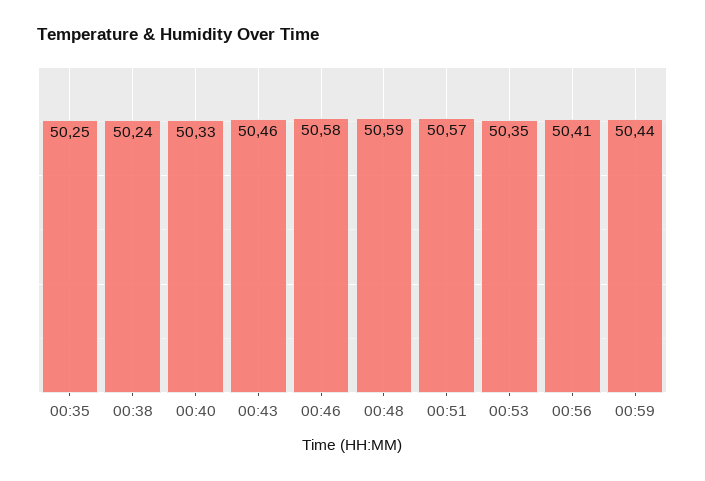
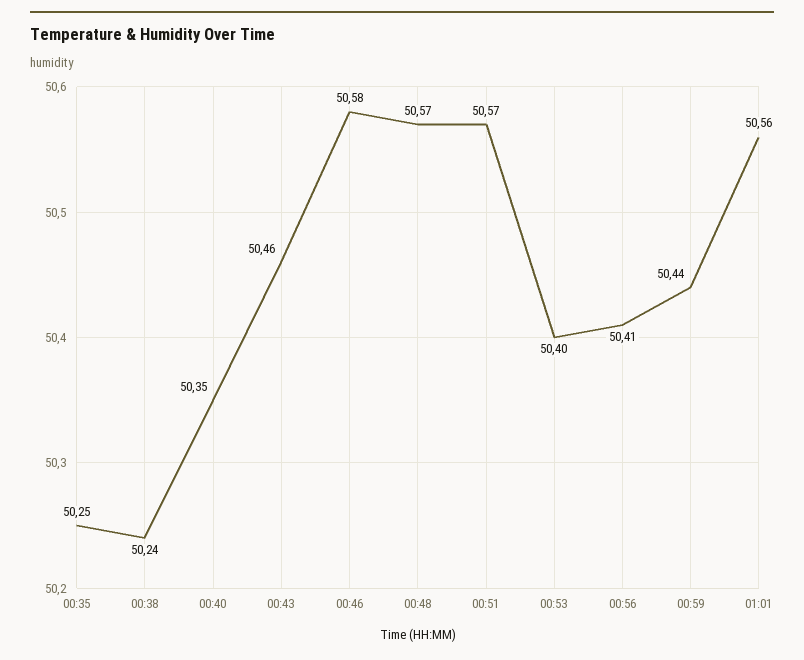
00:40: 50.33 -> 50.35
00:48: 50.59 -> 50.57
00:53: 50.35 -> 50.4
01:01: none -> 50.56

